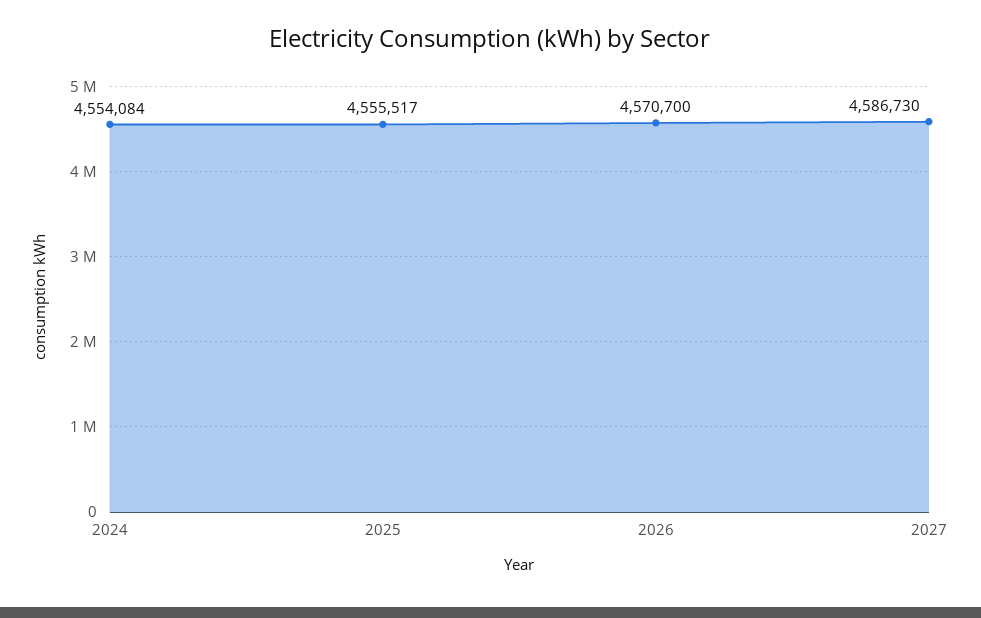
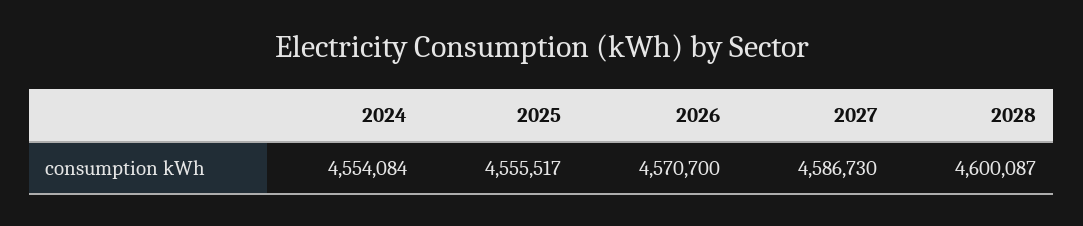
2028: none -> 4600087

